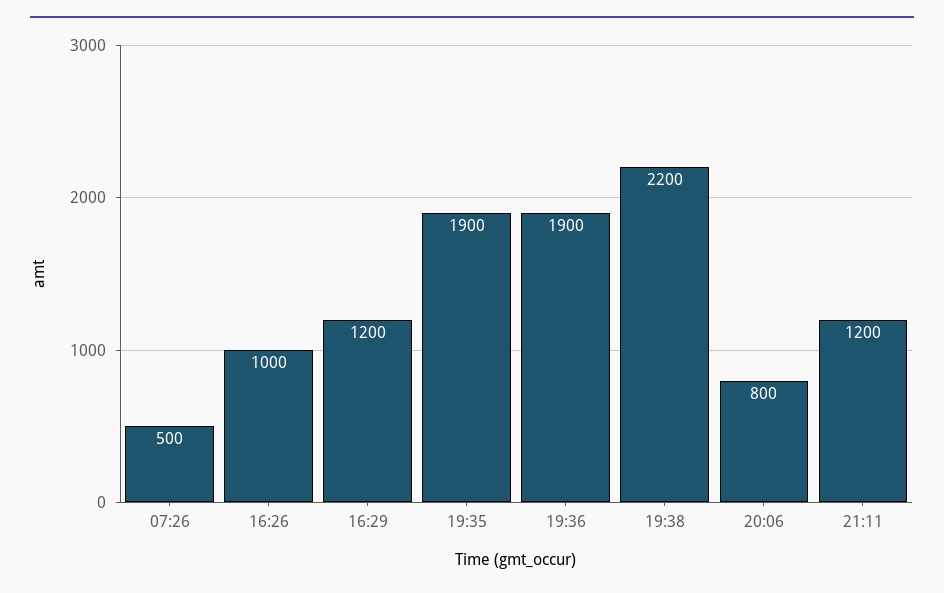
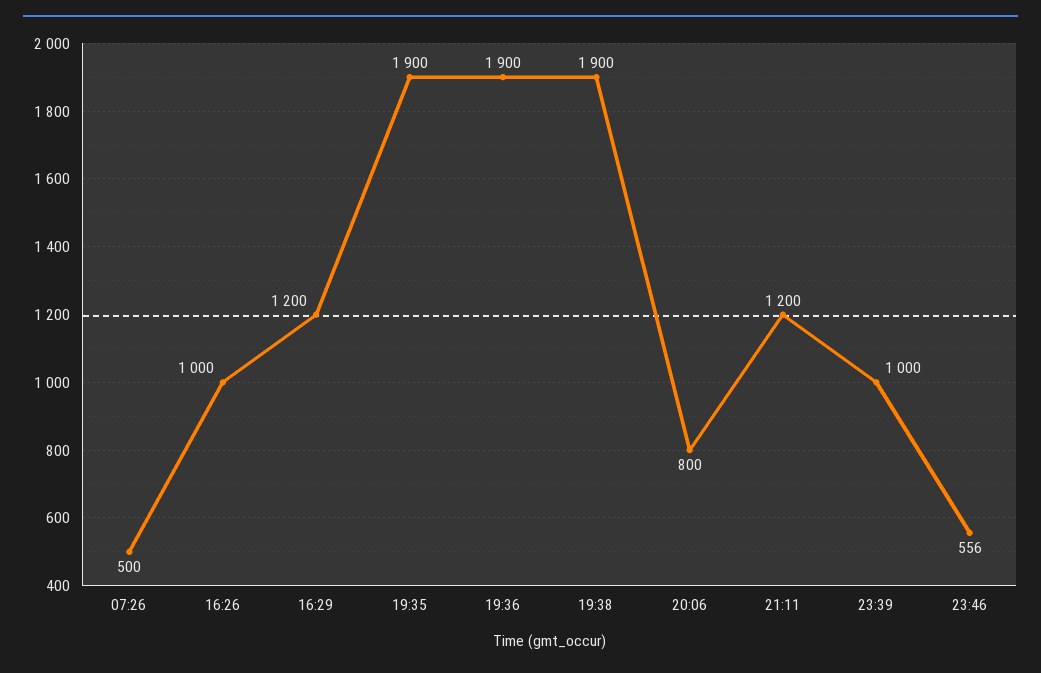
19:38: 2200 -> 1900
23:39: none -> 1000
23:46: none -> 556

